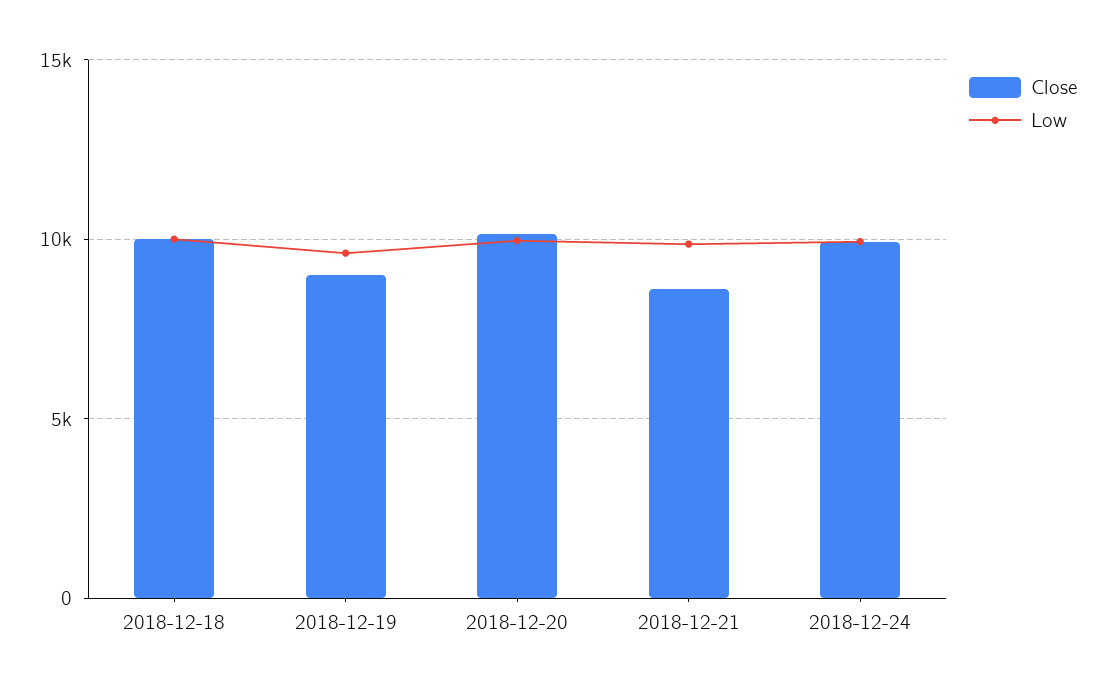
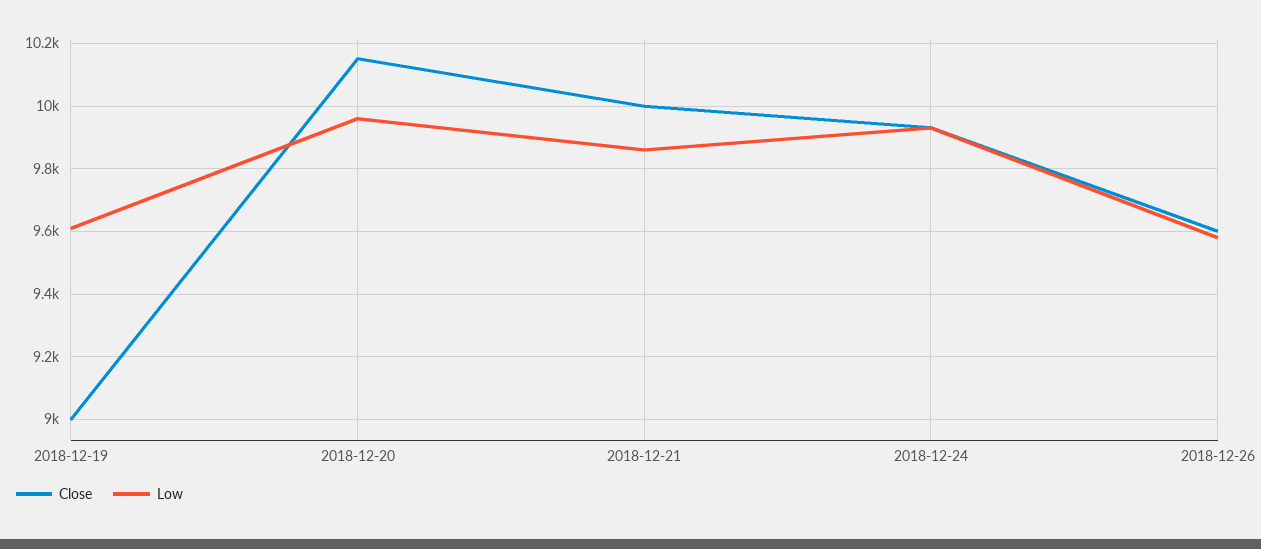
Close, 2018-12-18: 10000 -> none
Low, 2018-12-18: 10000 -> none
Close, 2018-12-21: 8500 -> 10000
Close, 2018-12-26: none -> 9600
Low, 2018-12-26: none -> 9580

